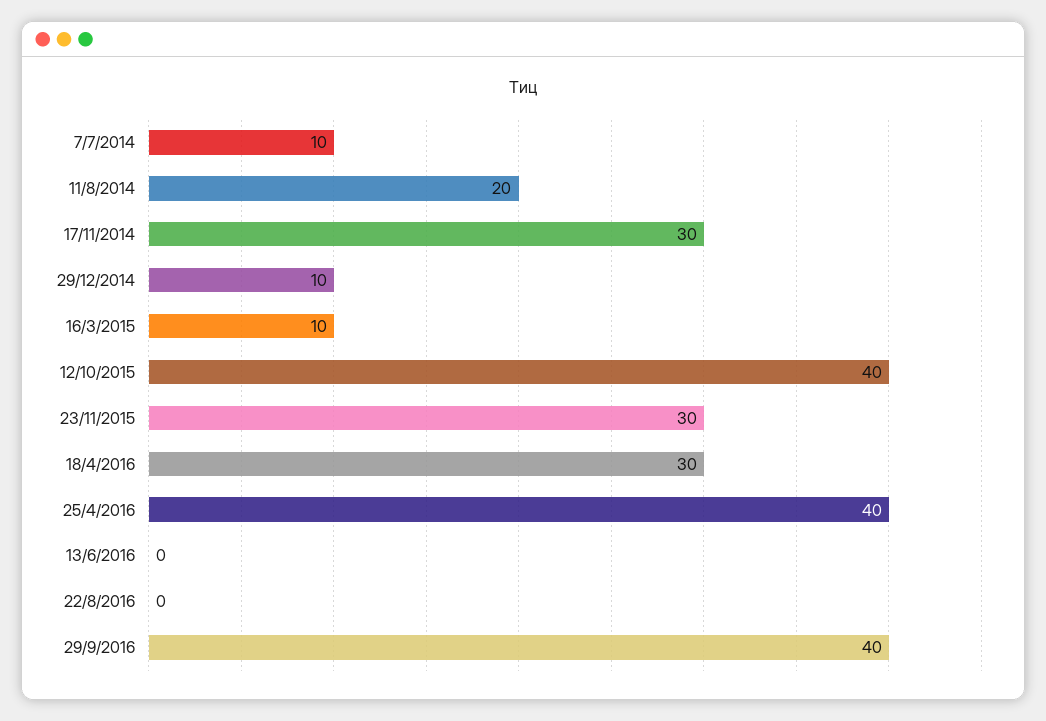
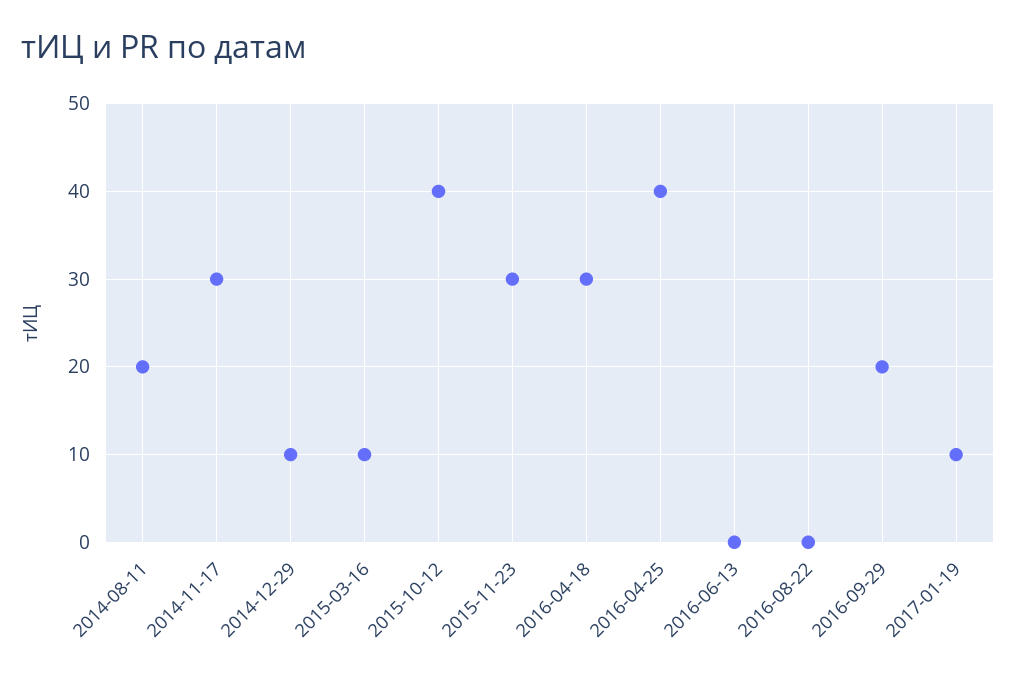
7/7/2014: 10 -> none
29/9/2016: 40 -> 20
2017-01-19: none -> 10

